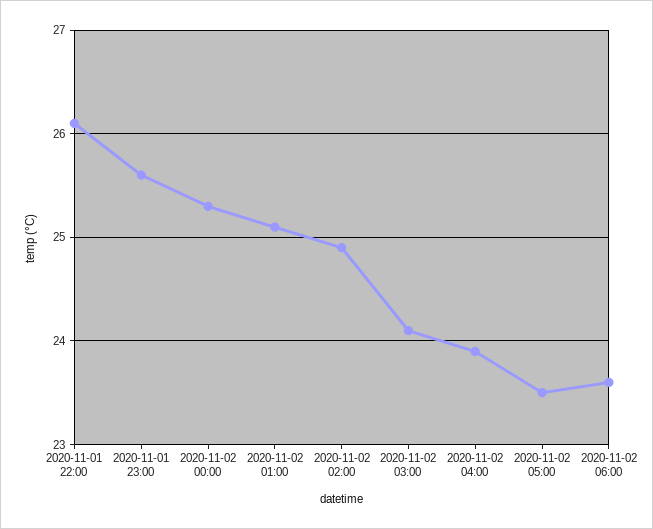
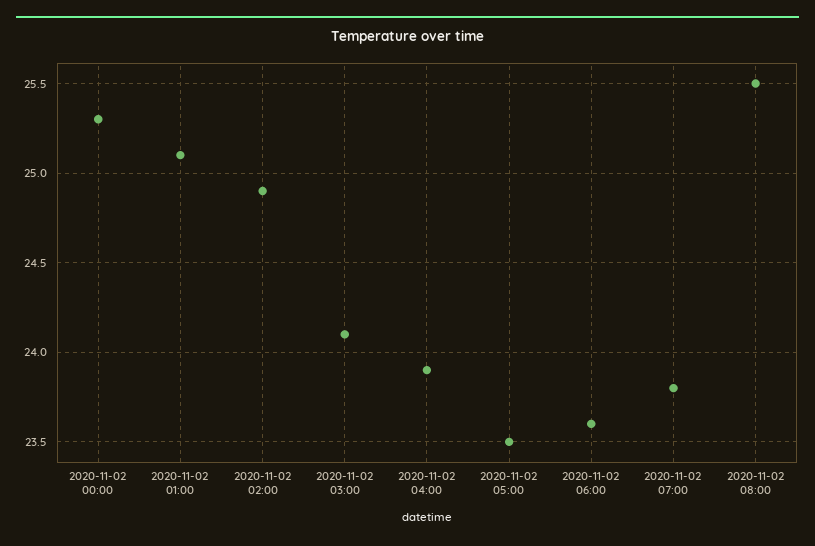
2020-11-01 22:00: 26.1 -> none
2020-11-01 23:00: 25.6 -> none
2020-11-02 07:00: none -> 23.8
2020-11-02 08:00: none -> 25.5

